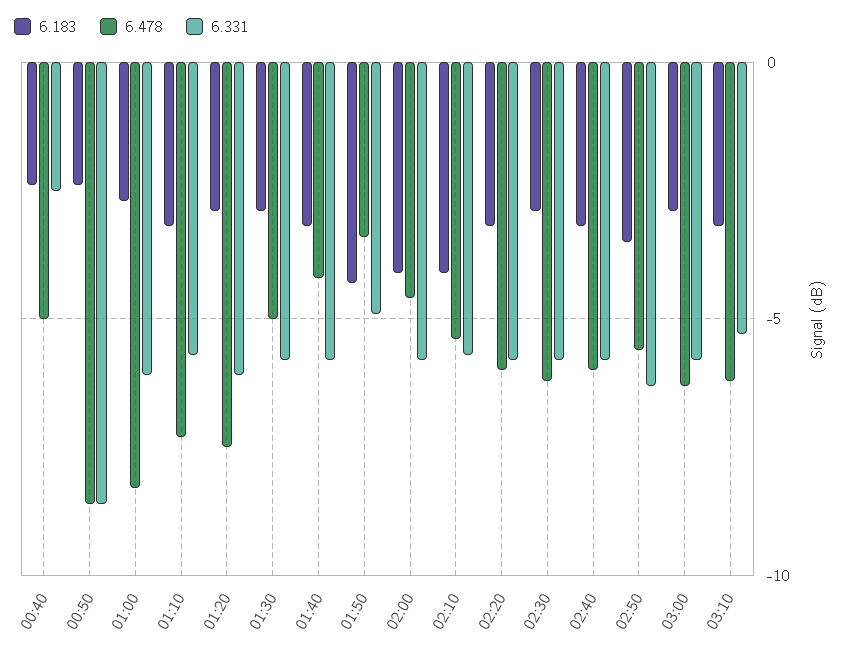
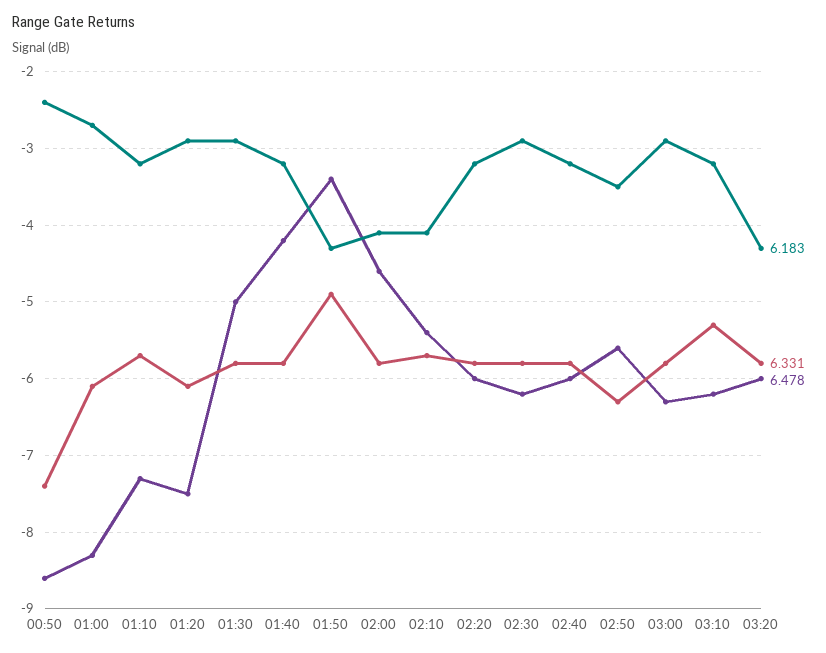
6.183, 00:40: -2.5 -> none
6.478, 00:40: -5 -> none
6.331, 00:40: -2.5 -> none
6.331, 00:50: -8.5 -> -7.4
6.183, 03:20: none -> -4.3
6.331, 03:20: none -> -5.8
6.478, 03:20: none -> -6

